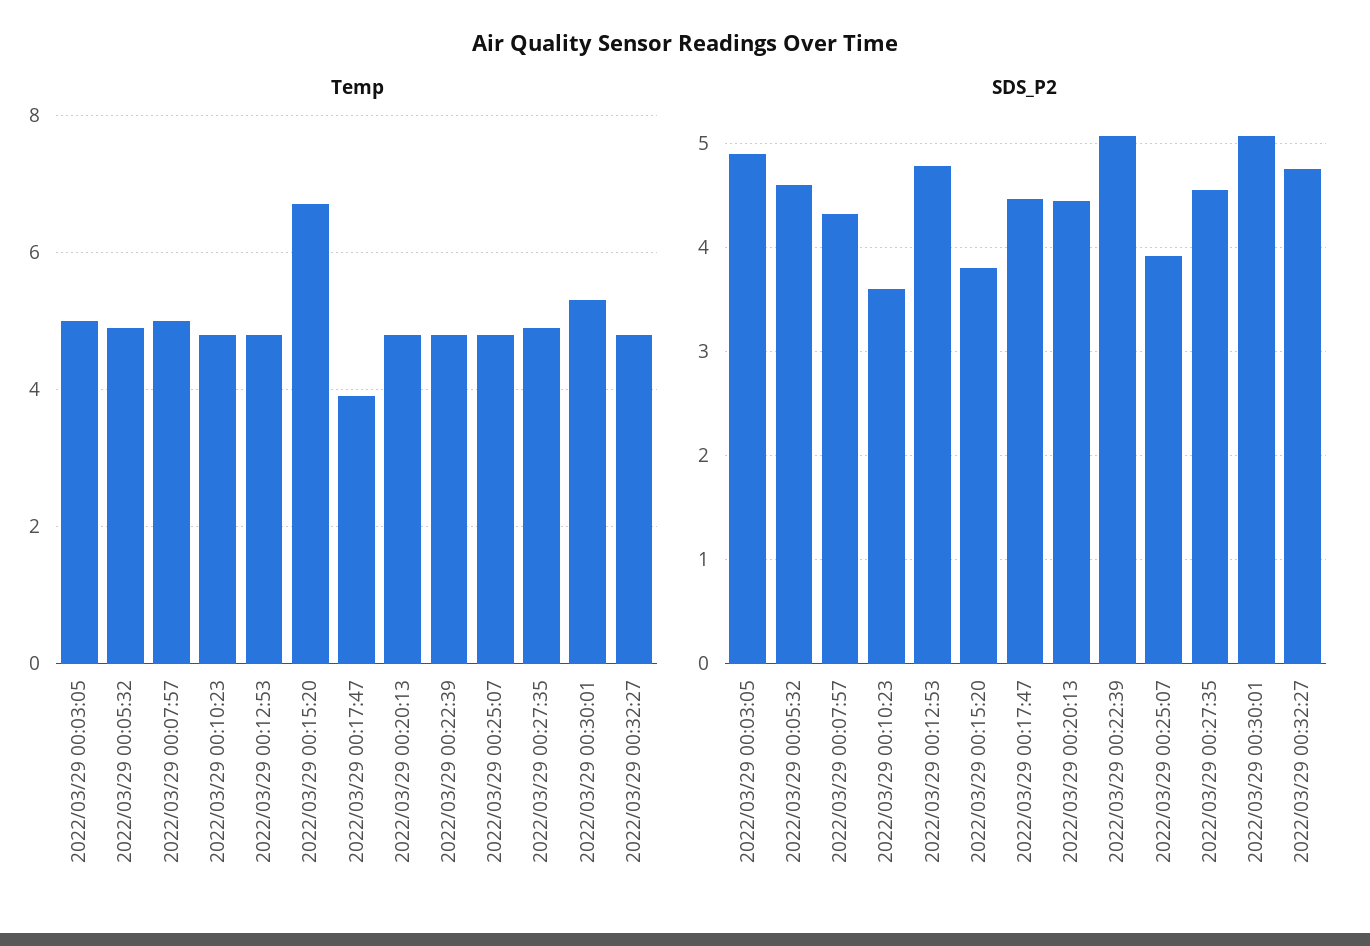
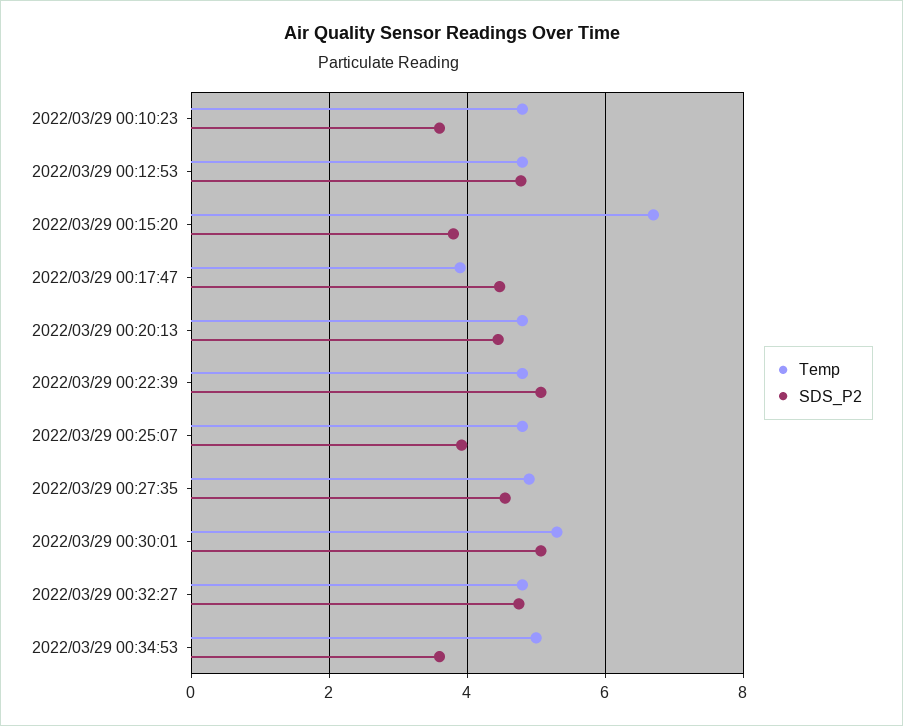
Temp, 2022/03/29 00:03:05: 5 -> none
Temp, 2022/03/29 00:05:32: 5 -> none
Temp, 2022/03/29 00:07:57: 5 -> none
SDS_P2, 2022/03/29 00:03:05: 4.9 -> none
SDS_P2, 2022/03/29 00:05:32: 4.6 -> none
SDS_P2, 2022/03/29 00:07:57: 4.3 -> none
Temp, 2022/03/29 00:34:53: none -> 5
SDS_P2, 2022/03/29 00:34:53: none -> 3.6

